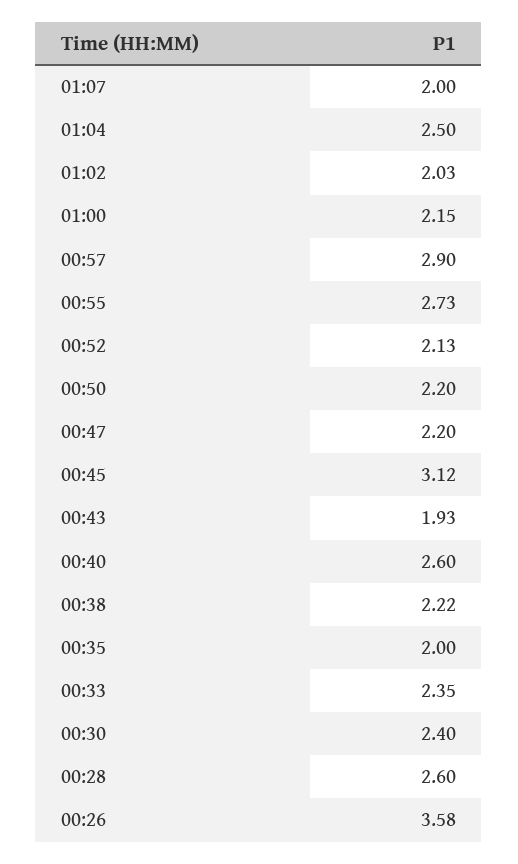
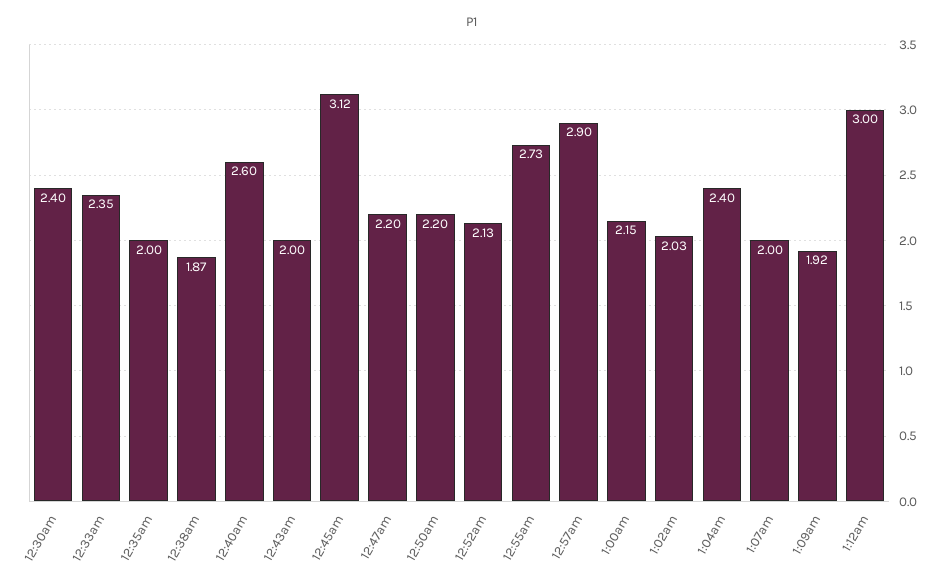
01:04: 2.5 -> 2.4
00:43: 1.93 -> 2
00:38: 2.22 -> 1.87
00:28: 2.6 -> none
00:26: 3.58 -> none
1:09am: none -> 1.92
1:12am: none -> 3

